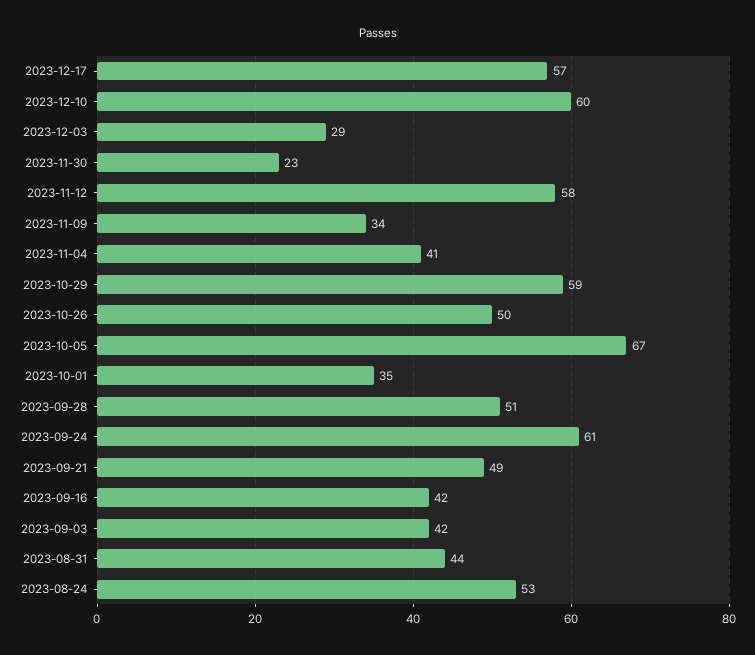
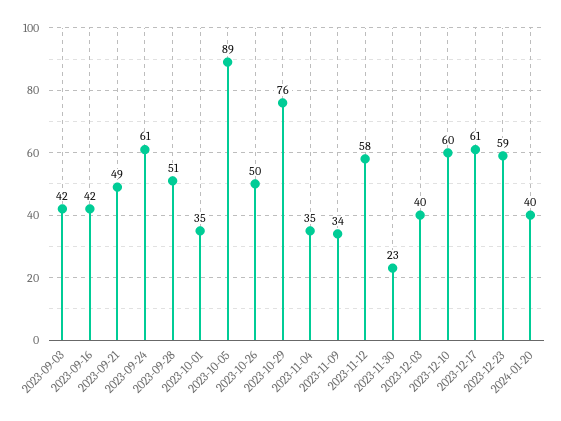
2023-12-17: 57 -> 61
2023-12-03: 29 -> 40
2023-11-04: 41 -> 35
2023-10-29: 59 -> 76
2023-10-05: 67 -> 89
2023-08-31: 44 -> none
2023-08-24: 53 -> none
2023-12-23: none -> 59
2024-01-20: none -> 40

